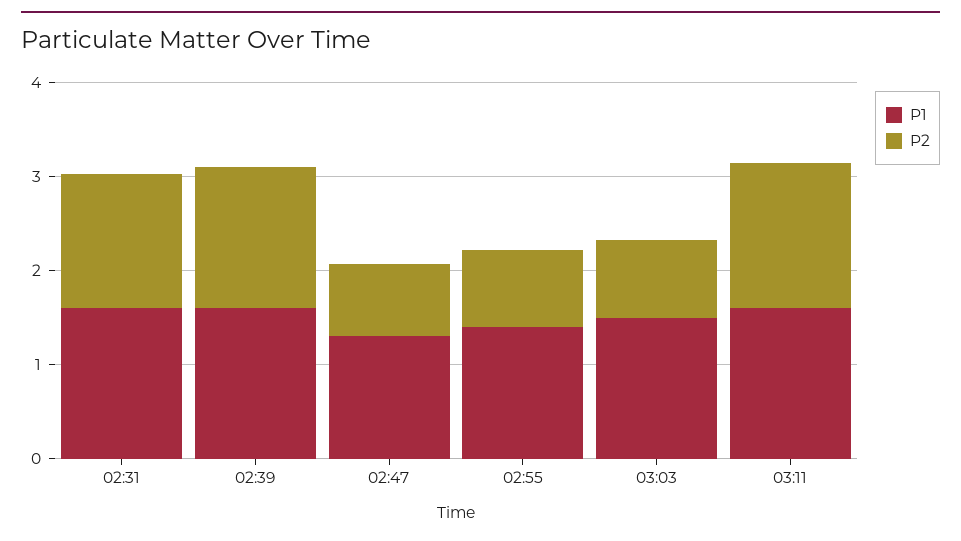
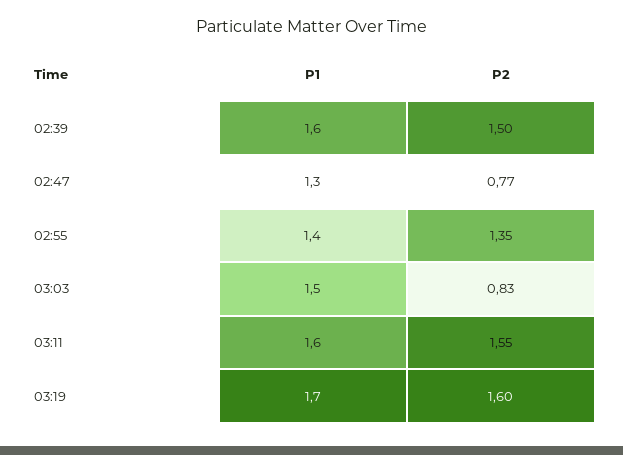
P1, 02:31: 1.6 -> none
P2, 02:31: 1.4 -> none
P2, 02:55: 0.8 -> 1.35
P1, 03:19: none -> 1.7
P2, 03:19: none -> 1.6

